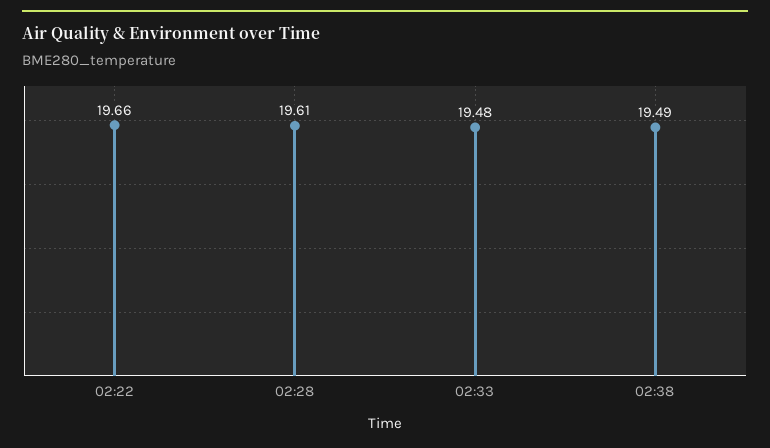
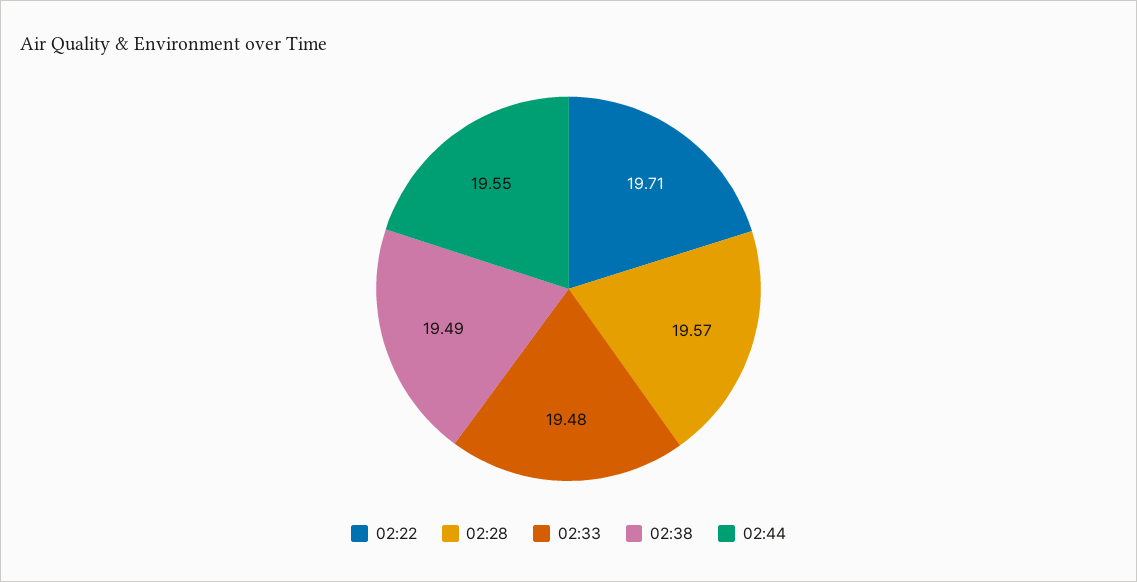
02:22: 19.66 -> 19.71
02:28: 19.61 -> 19.57
02:44: none -> 19.55

